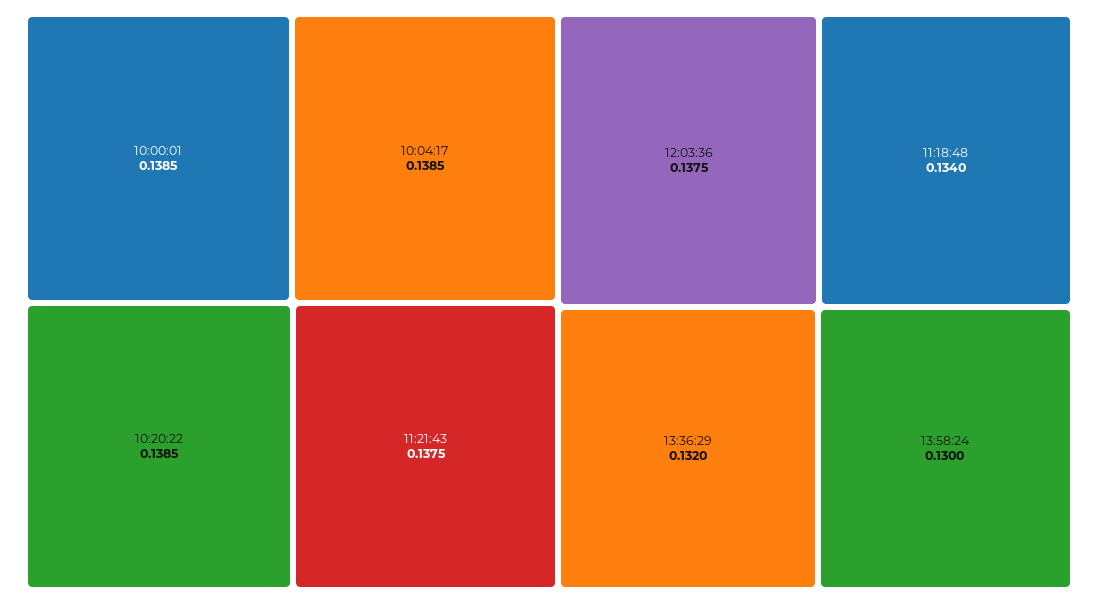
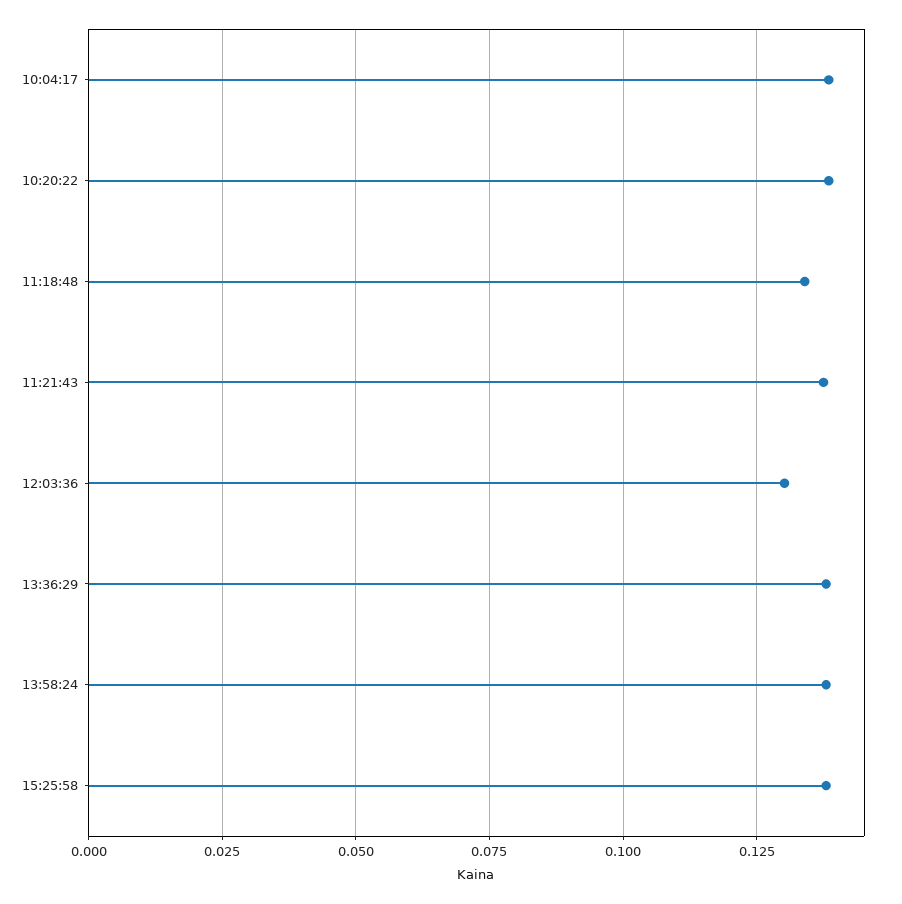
10:00:01: 0.1385 -> none
12:03:36: 0.1375 -> 0.13
13:36:29: 0.132 -> 0.1375
13:58:24: 0.13 -> 0.1375
15:25:58: none -> 0.1375

